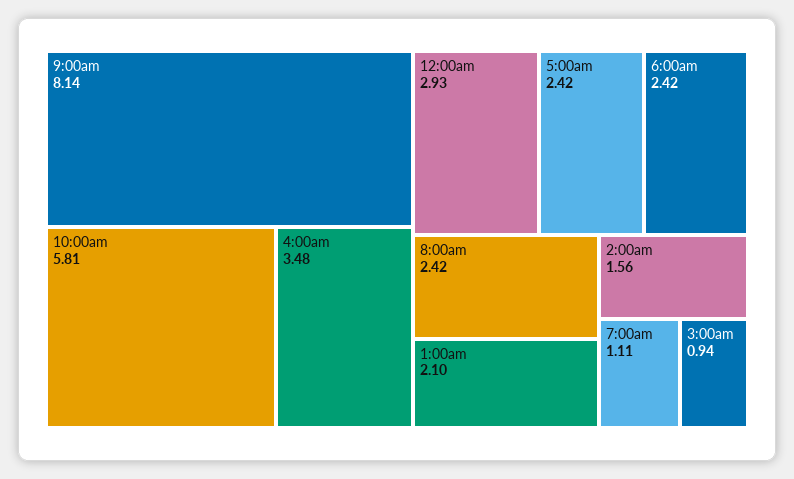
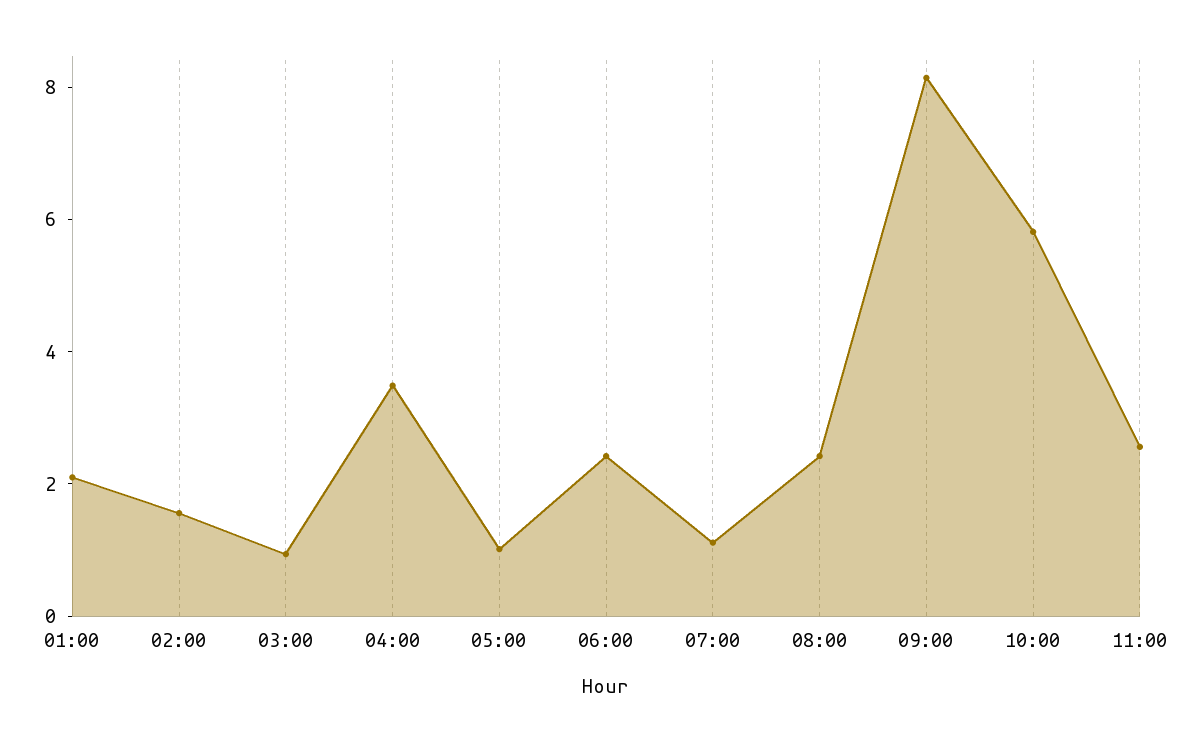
12:00am: 2.93 -> none
5:00am: 2.42 -> 1
11:00: none -> 2.5

